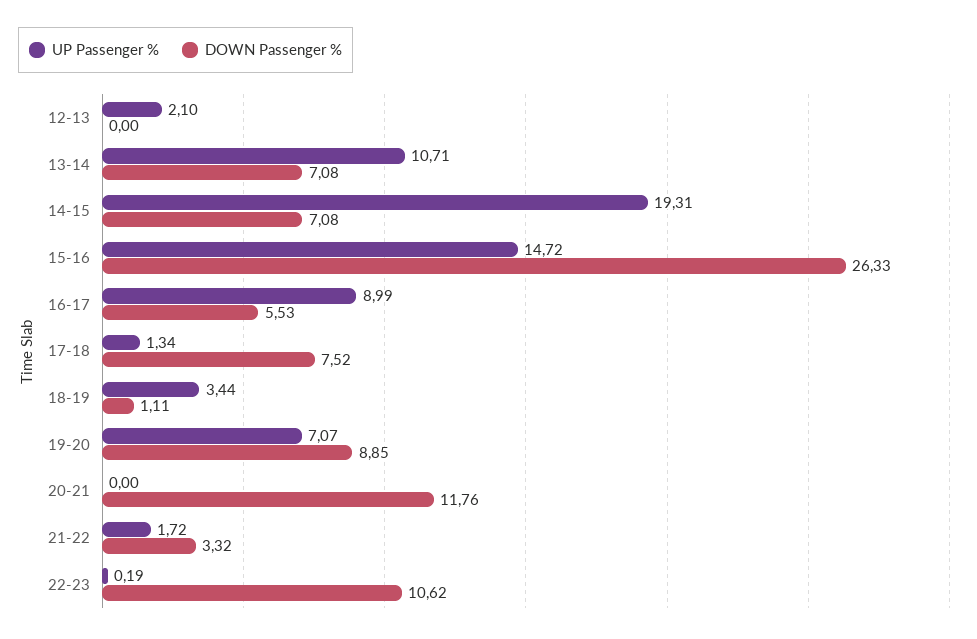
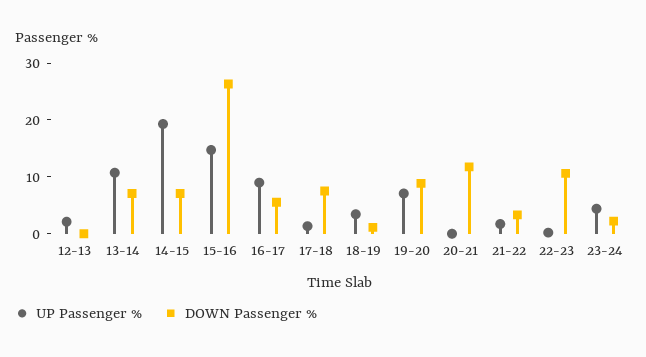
UP Passenger %, 23-24: none -> 4
DOWN Passenger %, 23-24: none -> 2

